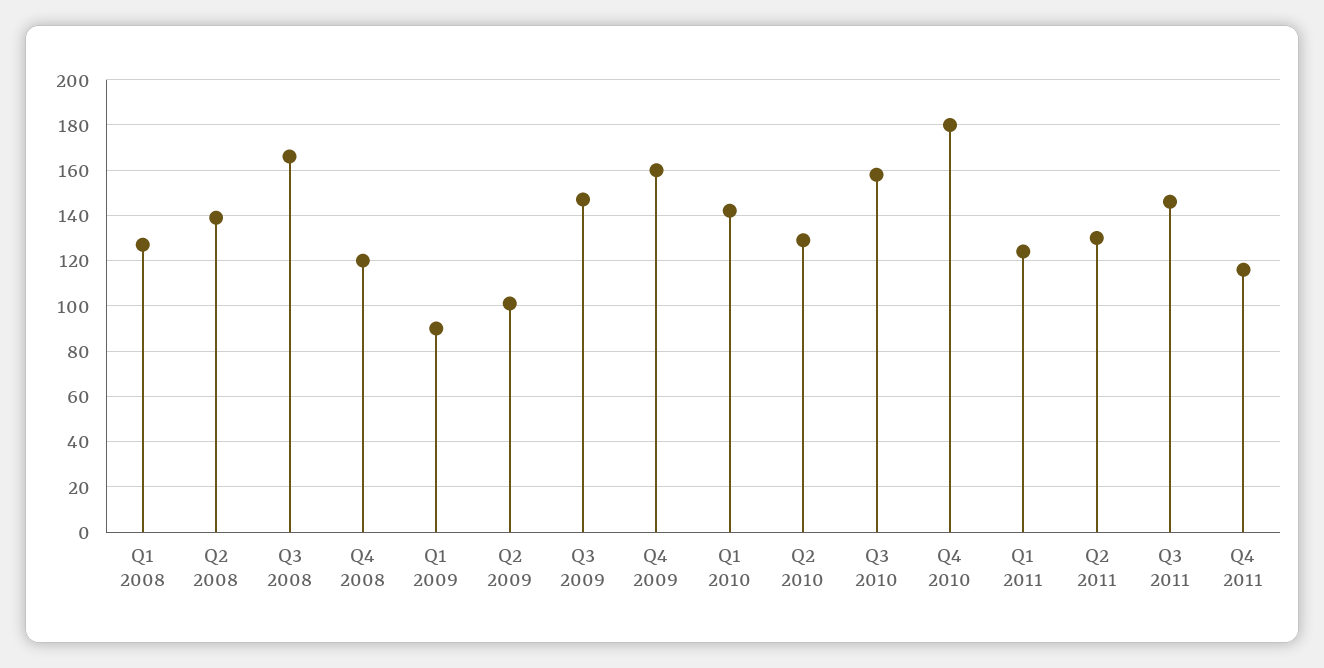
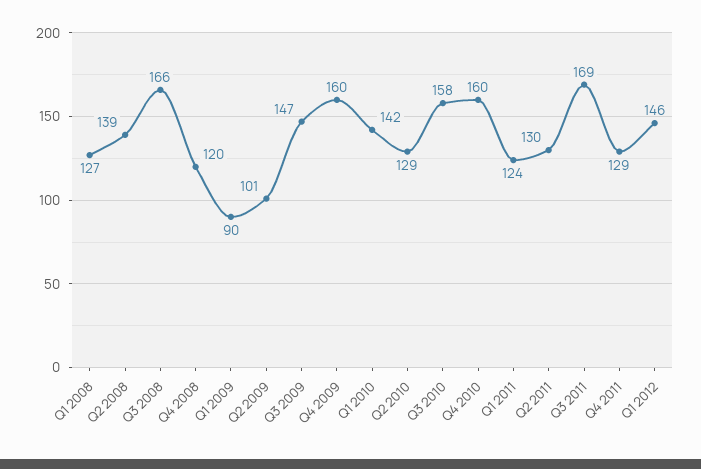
Q4 2010: 180 -> 160
Q3 2011: 145 -> 169
Q4 2011: 115 -> 129
Q1 2012: none -> 146

